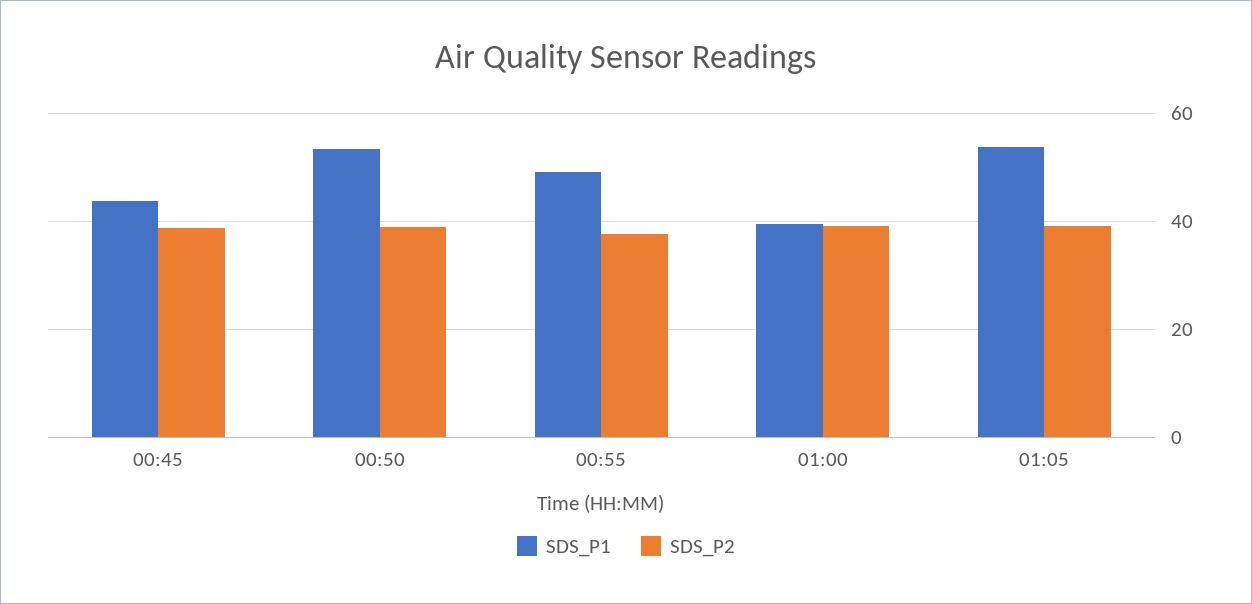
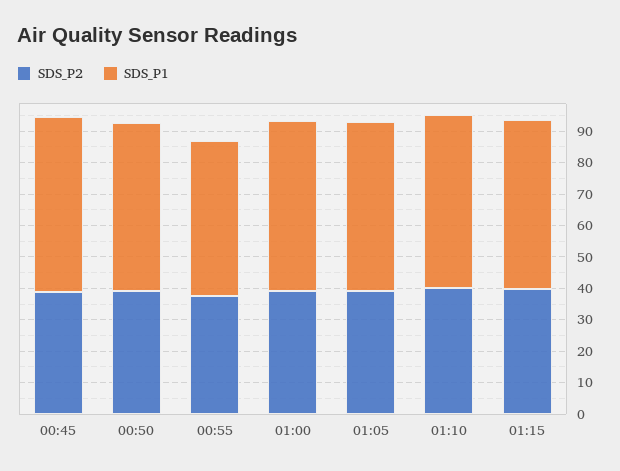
SDS_P1, 00:45: 44 -> 55
SDS_P1, 01:00: 40 -> 55
SDS_P2, 01:10: none -> 40
SDS_P1, 01:10: none -> 55
SDS_P2, 01:15: none -> 40
SDS_P1, 01:15: none -> 55

